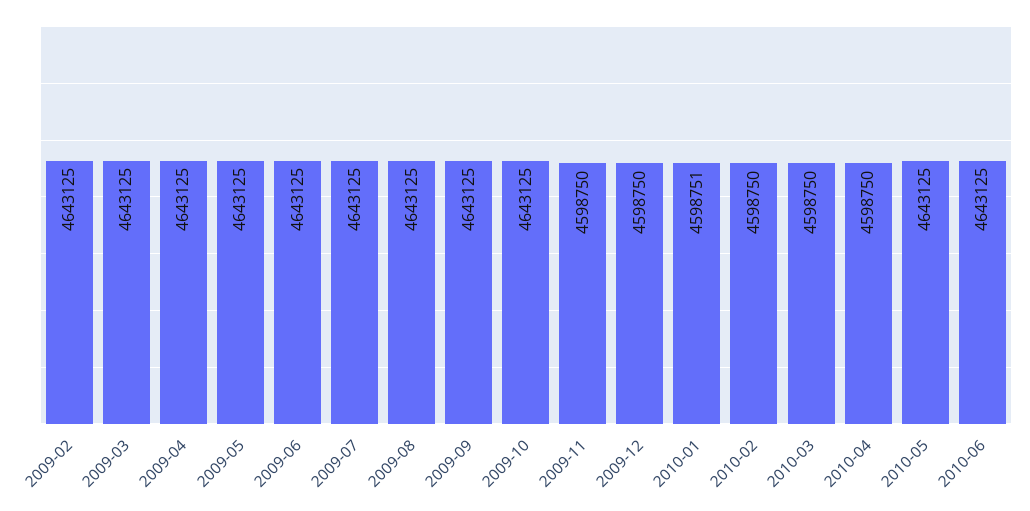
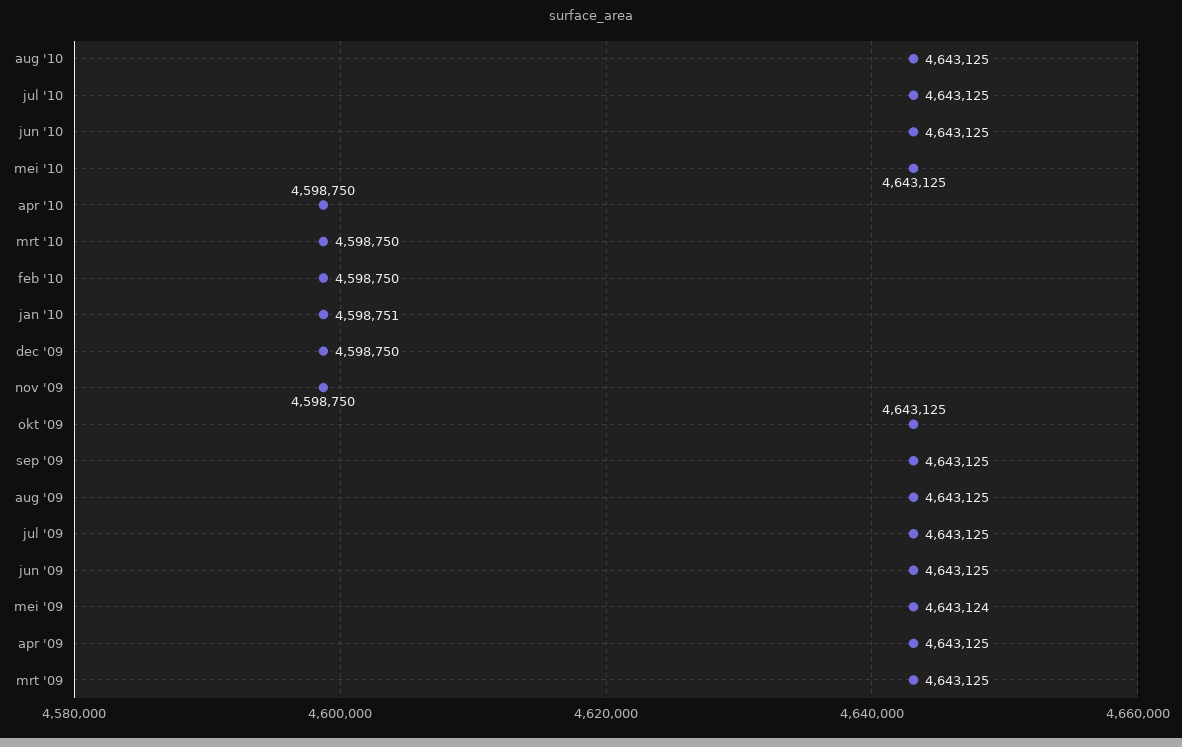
2009-02: 4643125 -> none
2009-05: 4643125 -> 4643124
aug '10: none -> 4643125
jul '10: none -> 4643125

